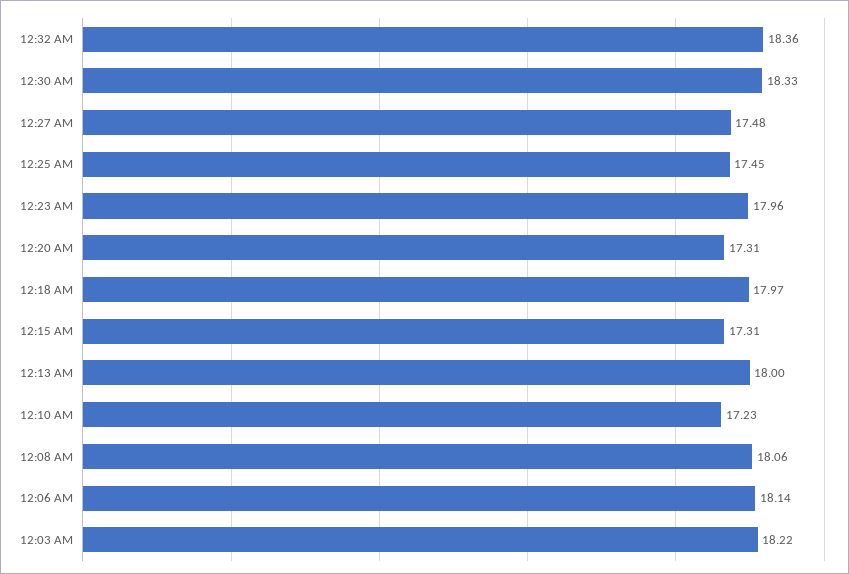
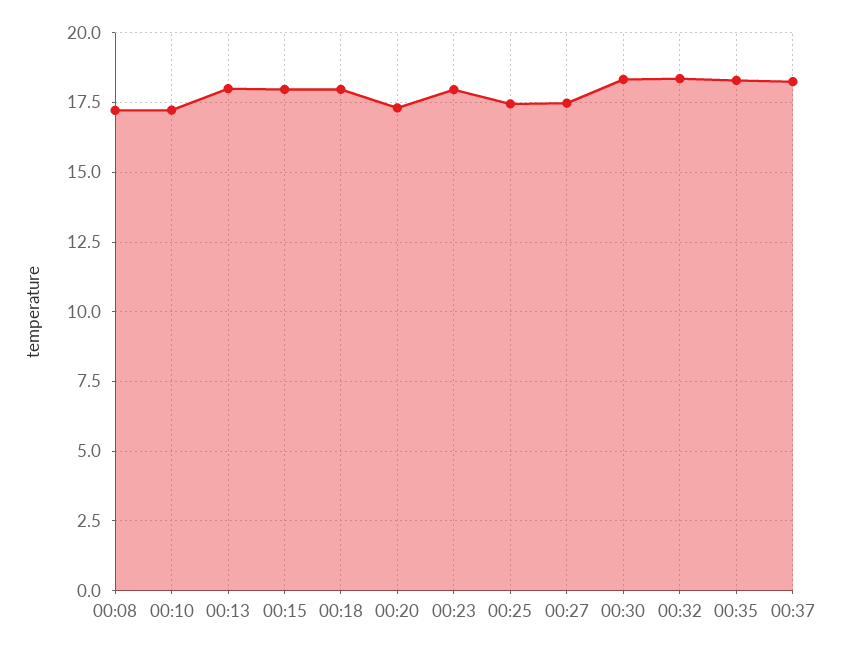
12:15 AM: 17.31 -> 18
12:08 AM: 18.06 -> 17.25
12:06 AM: 18.14 -> none
12:03 AM: 18.22 -> none
00:35: none -> 18.25
00:37: none -> 18.25

